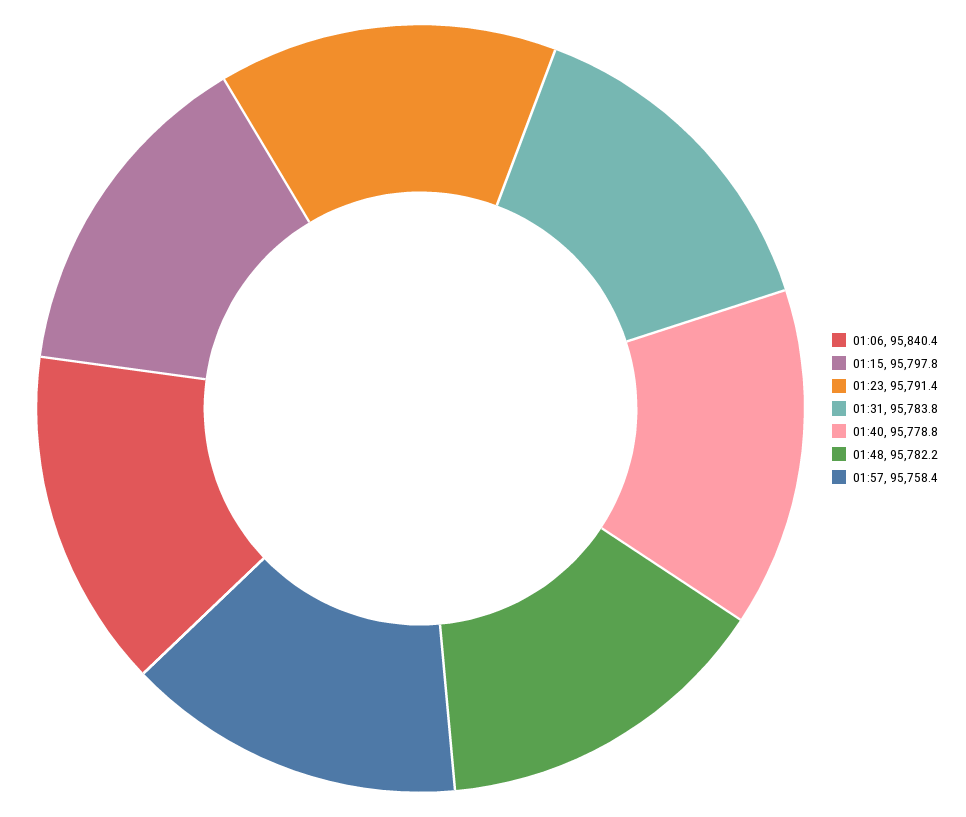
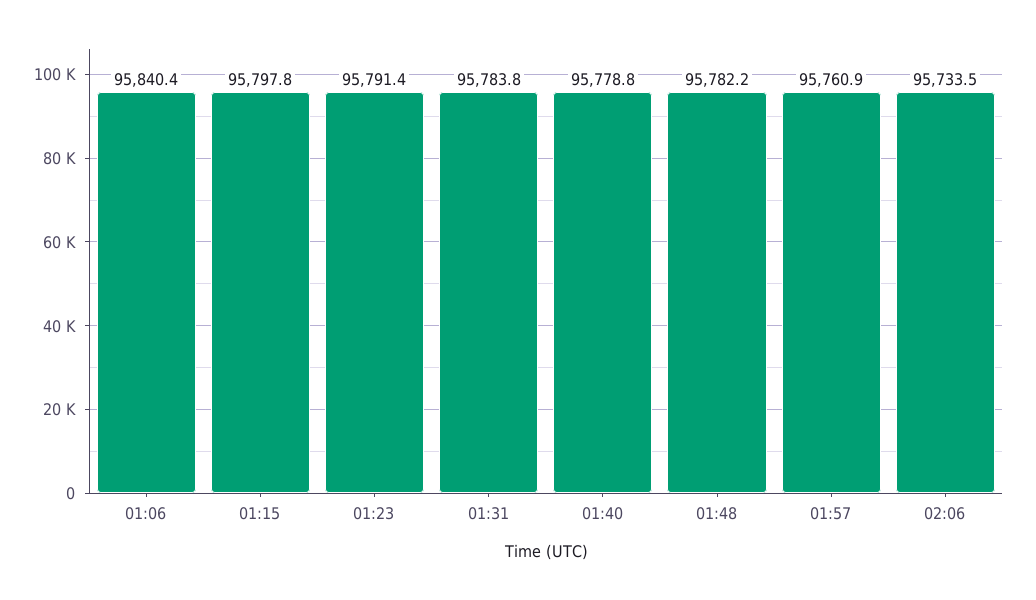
01:57: 95758.4 -> 95760.9
02:06: none -> 95733.5

